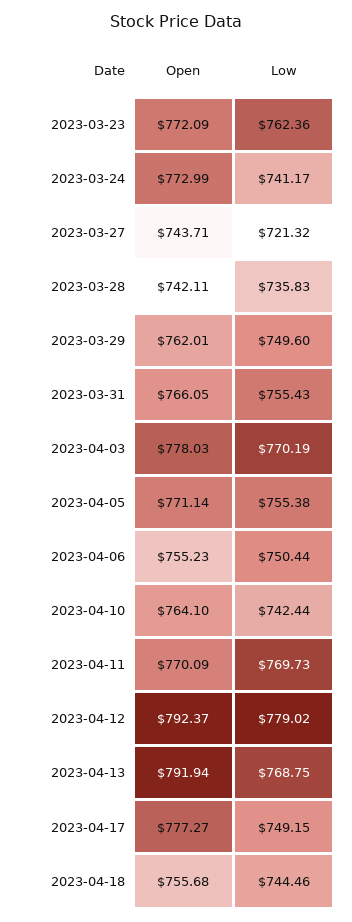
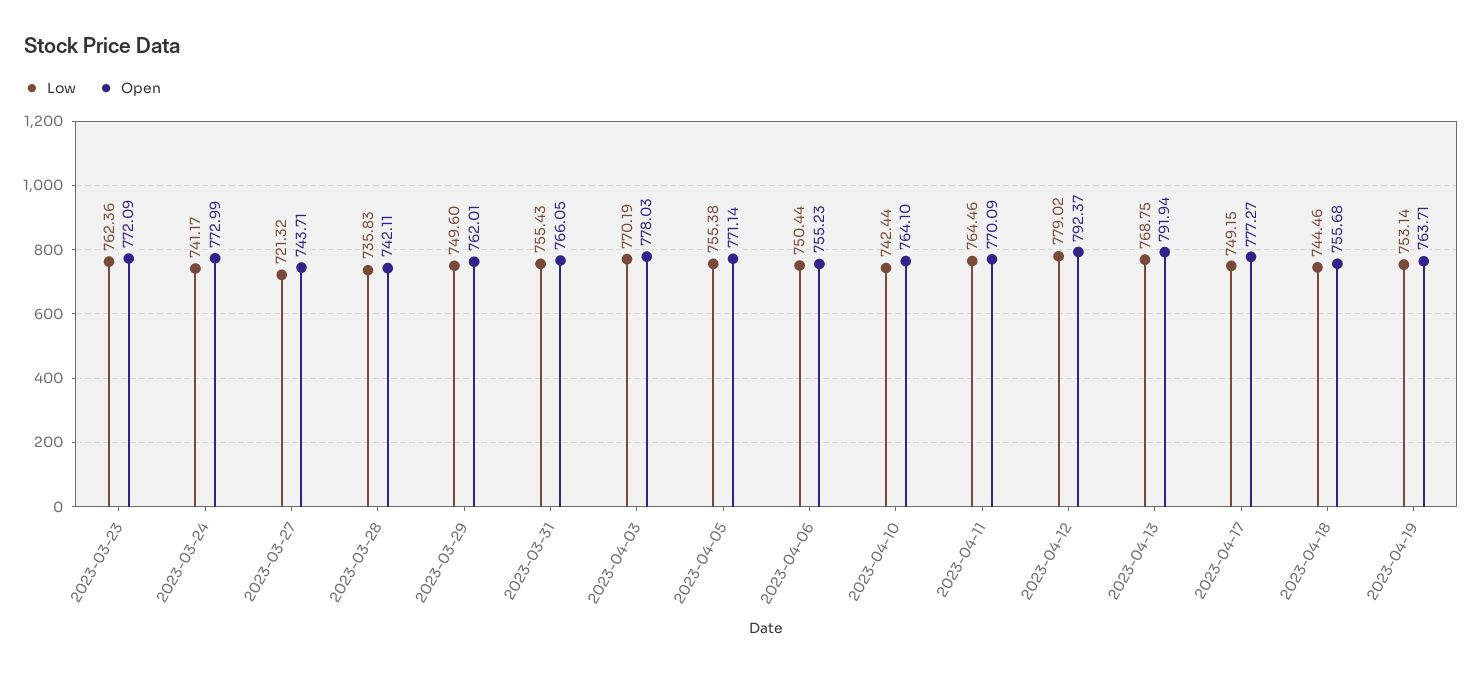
Low, 2023-04-11: 769.73 -> 764.46
Low, 2023-04-19: none -> 753.14
Open, 2023-04-19: none -> 763.71

